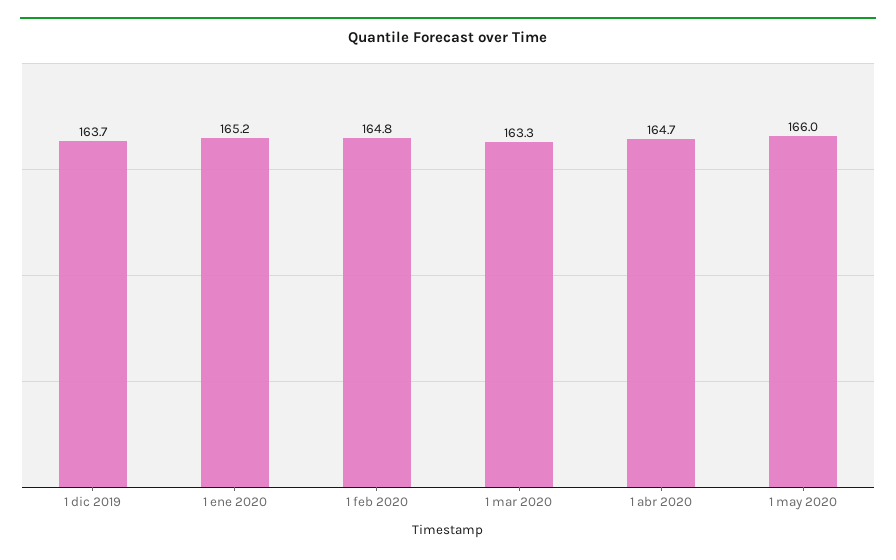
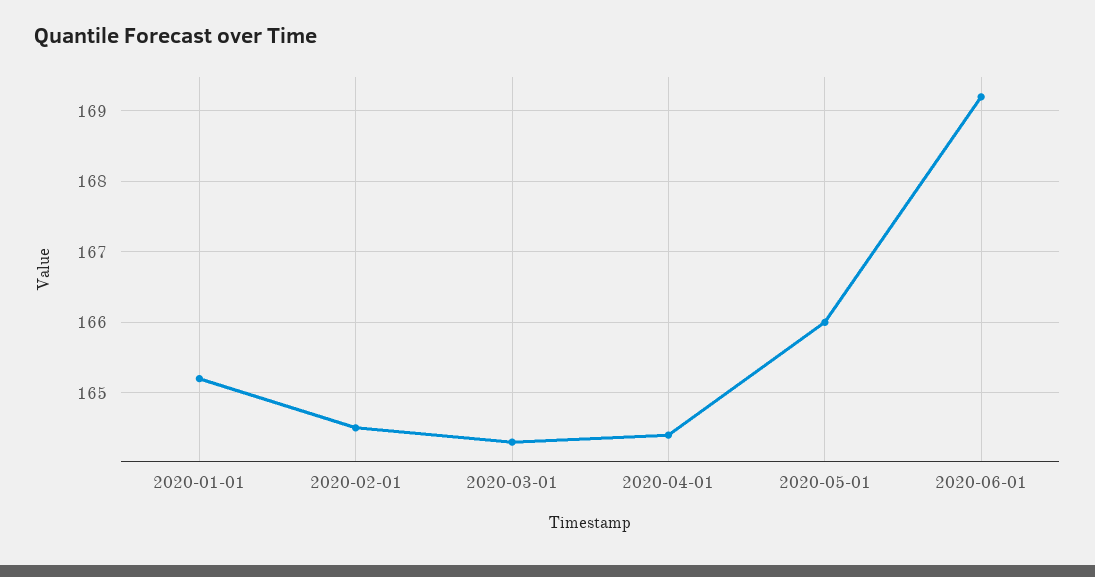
1 dic 2019: 163.7 -> none
1 feb 2020: 164.8 -> 164.5
1 mar 2020: 163.3 -> 164.3
1 abr 2020: 164.7 -> 164.4
2020-06-01: none -> 169.2

